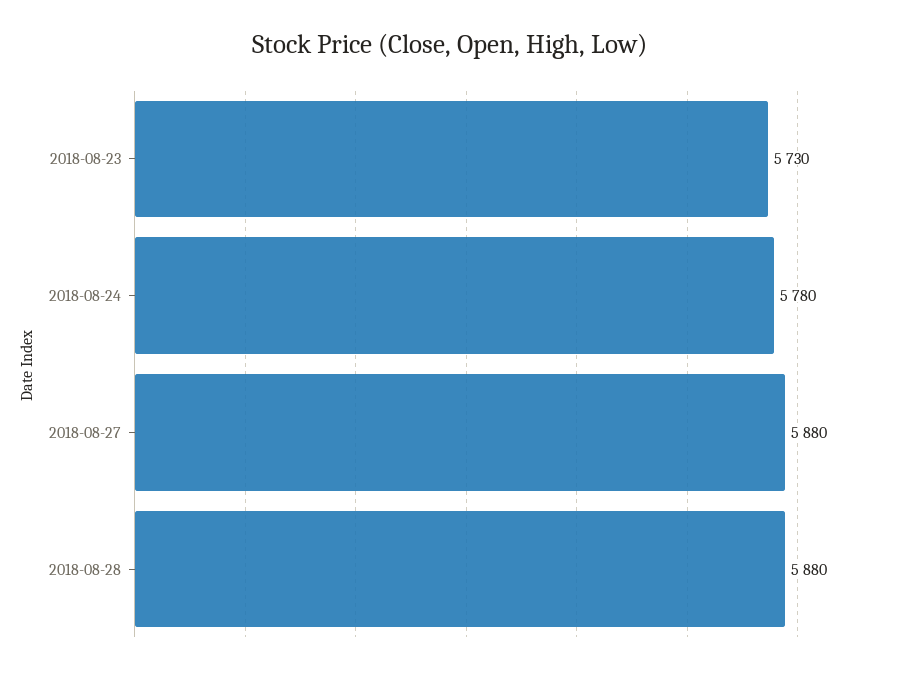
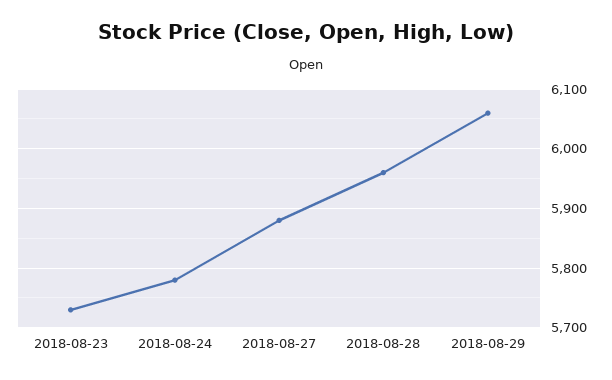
2018-08-28: 5880 -> 5960
2018-08-29: none -> 6060

